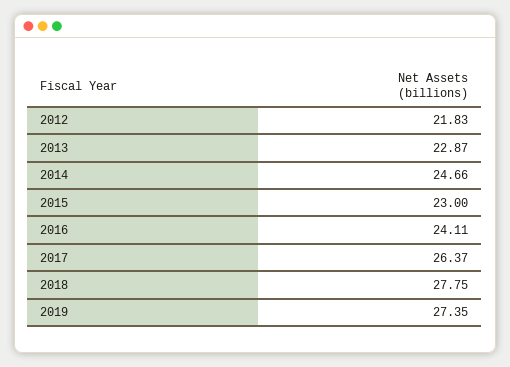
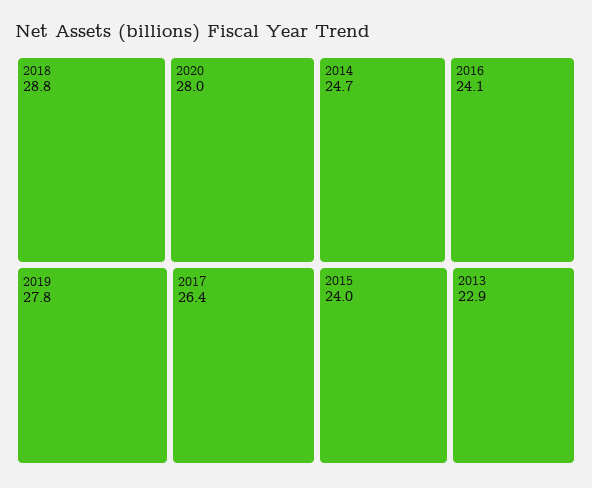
2012: 21.83 -> none
2015: 23 -> 24
2018: 27.75 -> 28.8
2019: 27.35 -> 27.8
2020: none -> 28

